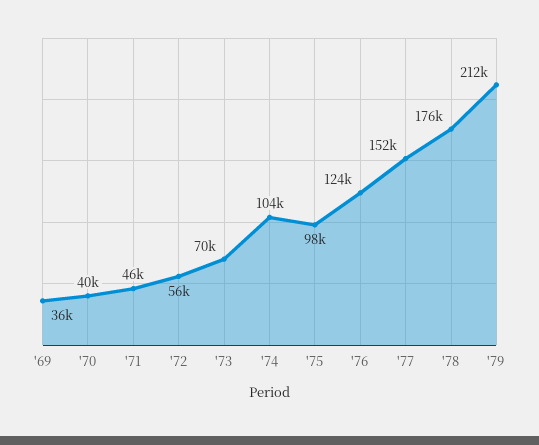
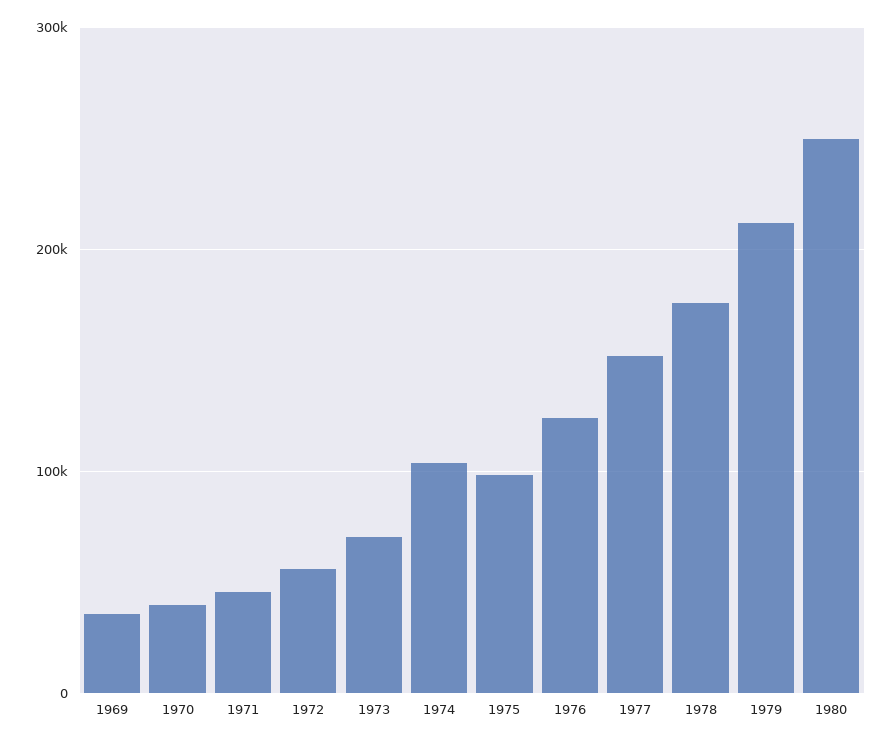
1980: none -> 250000

